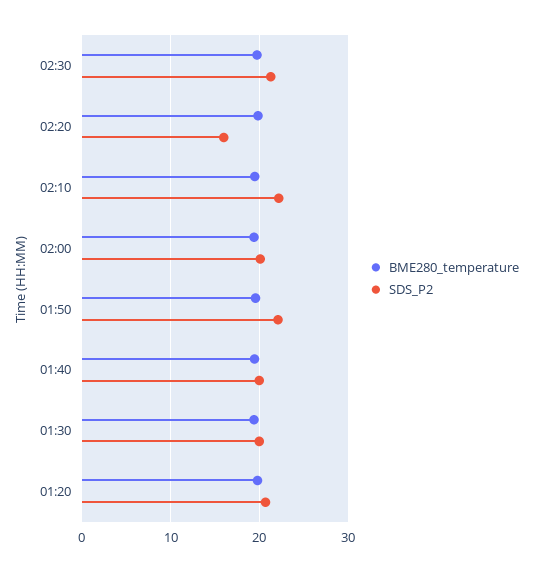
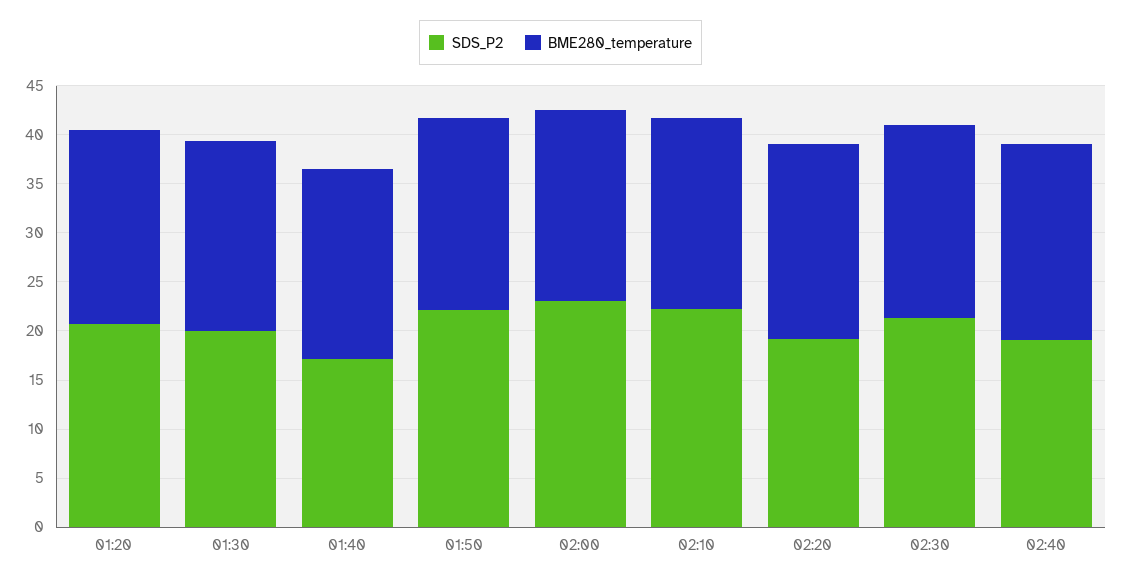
SDS_P2, 02:20: 16 -> 19
SDS_P2, 02:00: 20 -> 23
SDS_P2, 01:40: 20 -> 17
SDS_P2, 02:40: none -> 19
BME280_temperature, 02:40: none -> 20

